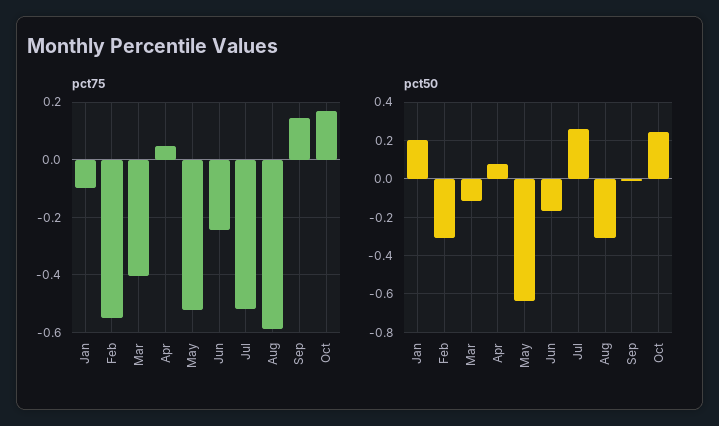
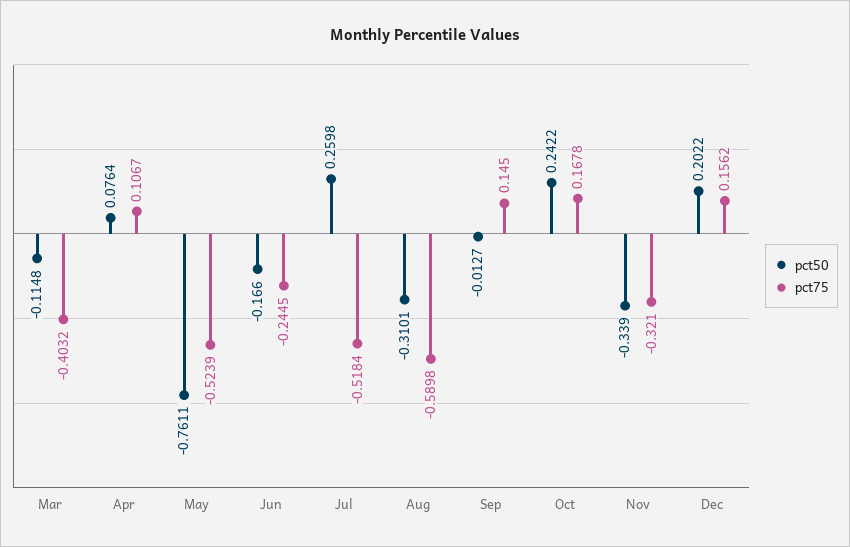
pct75, Jan: -0.1 -> none
pct75, Feb: -0.55 -> none
pct75, Apr: 0.05 -> 0.1067
pct50, Jan: 0.2 -> none
pct50, Feb: -0.3 -> none
pct50, May: -0.65 -> -0.7611
pct50, Nov: none -> -0.339
pct75, Nov: none -> -0.321
pct50, Dec: none -> 0.2022
pct75, Dec: none -> 0.1562

